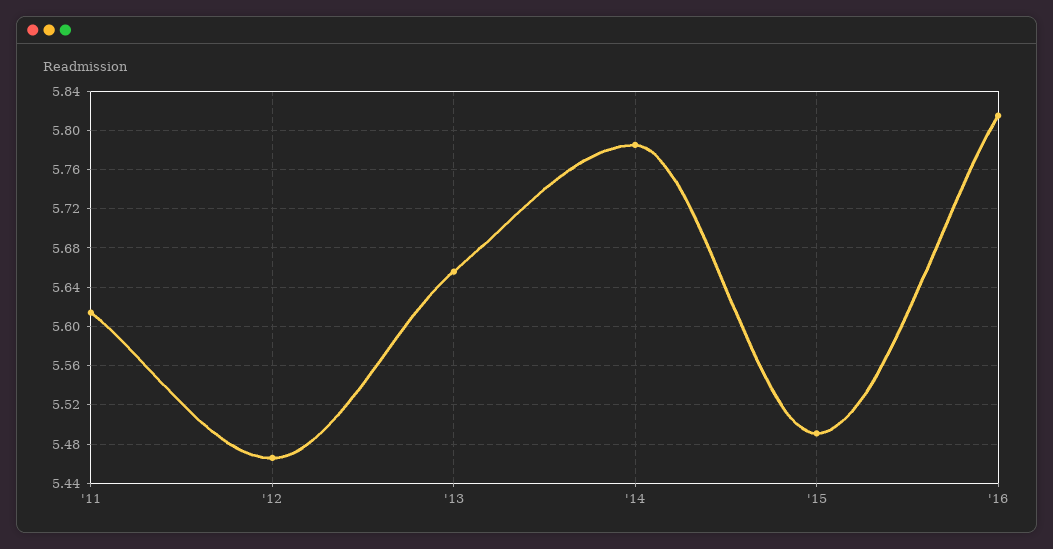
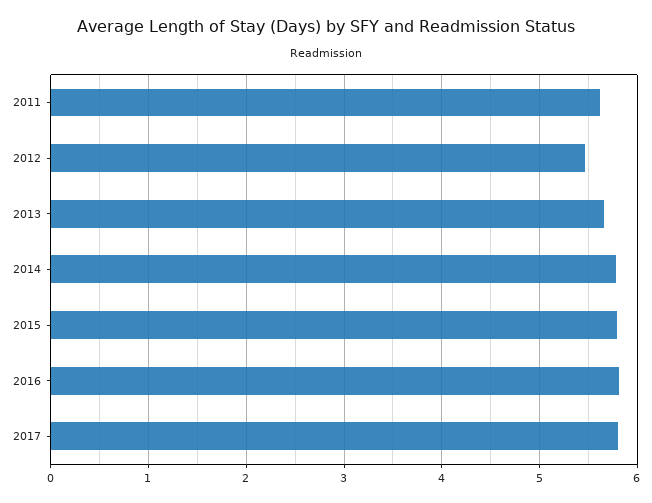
'15: 5.49 -> 5.8
2017: none -> 5.8

